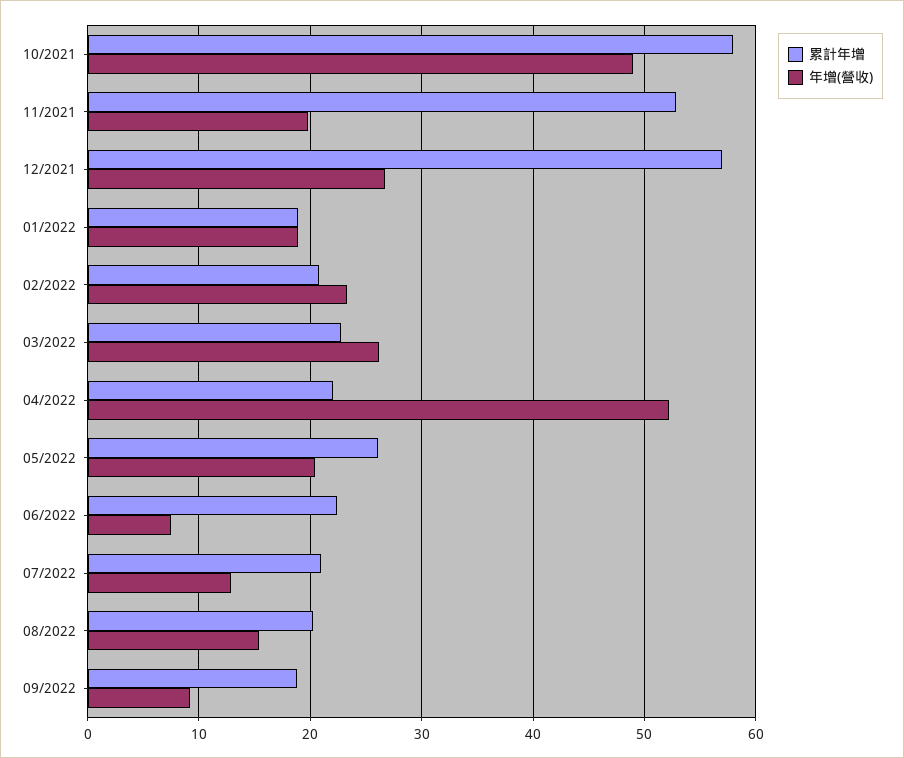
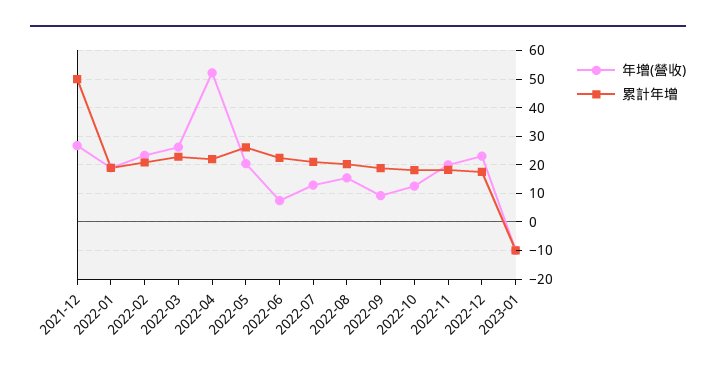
累計年增, 10/2021: 58 -> none
年增(營收), 10/2021: 49 -> none
累計年增, 11/2021: 53 -> none
年增(營收), 11/2021: 20 -> none
累計年增, 12/2021: 57 -> 50
年增(營收), 2022-10: none -> 12.5
累計年增, 2022-10: none -> 17.5
年增(營收), 2022-11: none -> 20
累計年增, 2022-11: none -> 17.5
年增(營收), 2022-12: none -> 22.5
累計年增, 2022-12: none -> 17.5
年增(營收), 2023-01: none -> -10
累計年增, 2023-01: none -> -10

